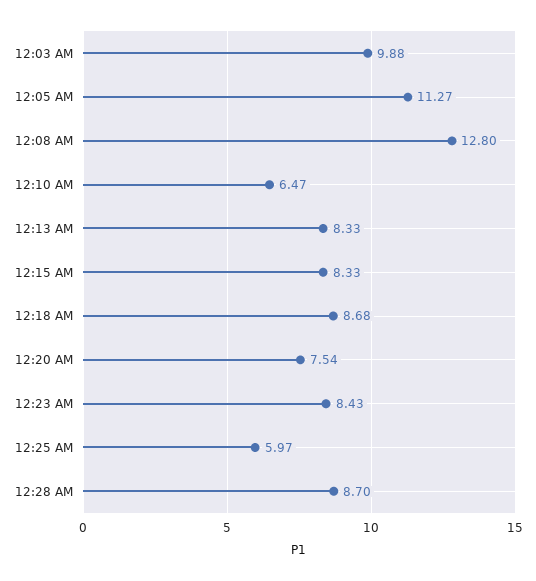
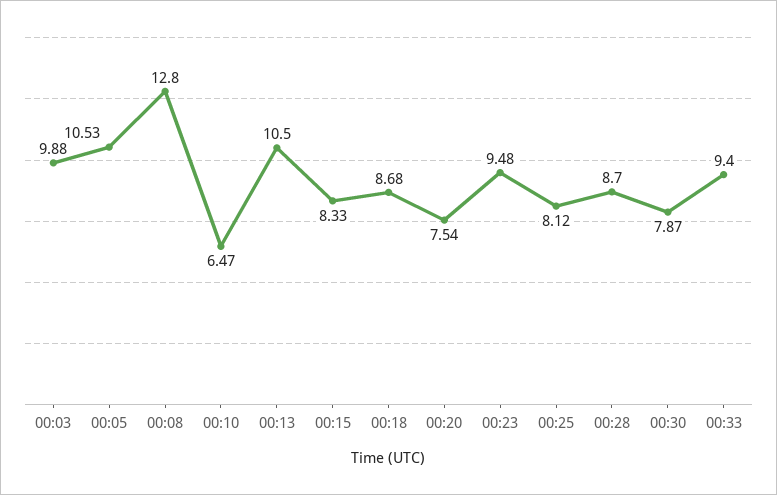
12:05 AM: 11.27 -> 10.53
12:13 AM: 8.33 -> 10.5
12:23 AM: 8.43 -> 9.48
12:25 AM: 5.97 -> 8.12
00:30: none -> 7.87
00:33: none -> 9.4

